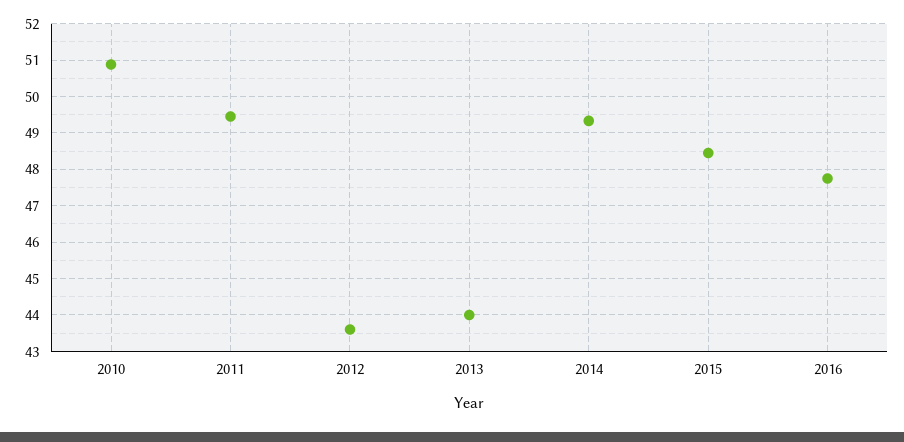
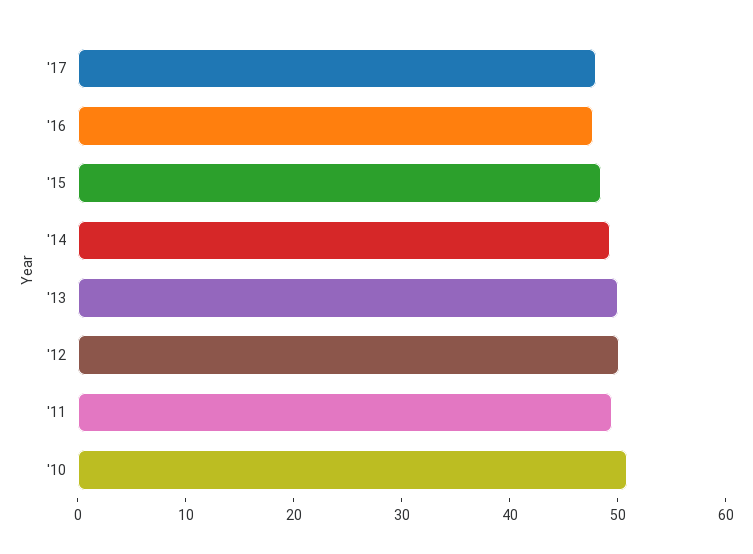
2012: 43.6 -> 50
2013: 44 -> 50
'17: none -> 48

